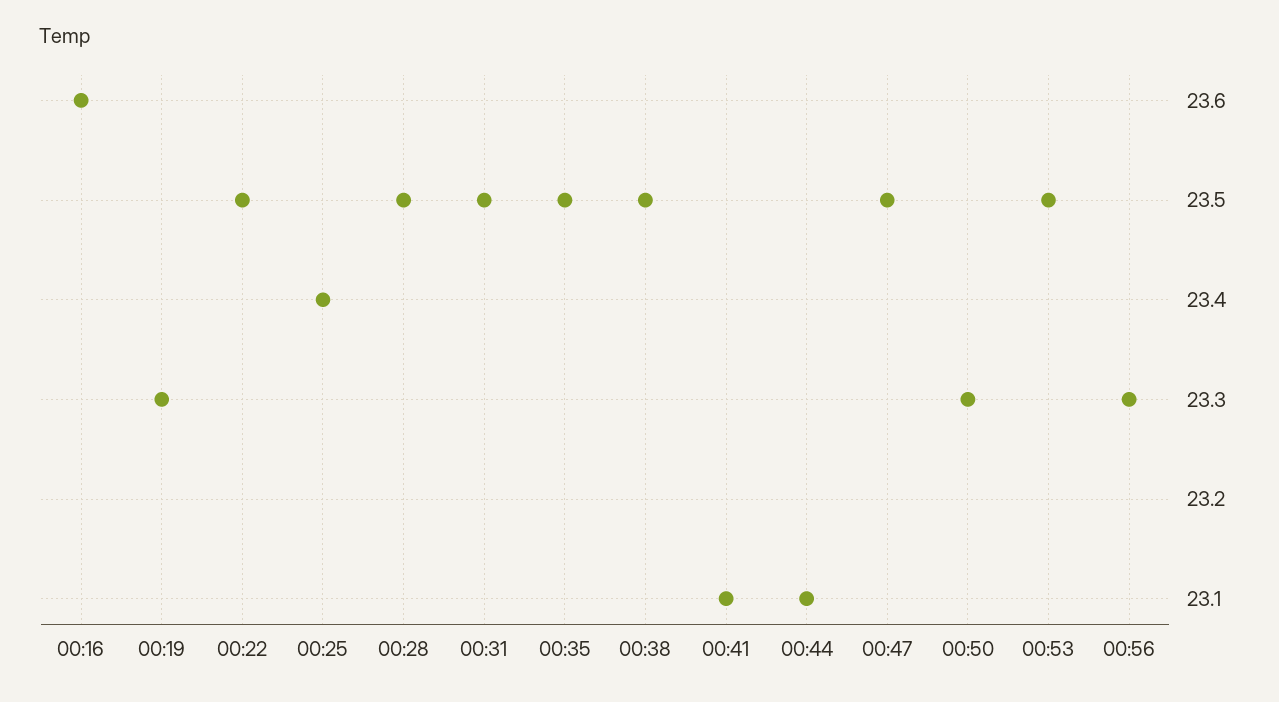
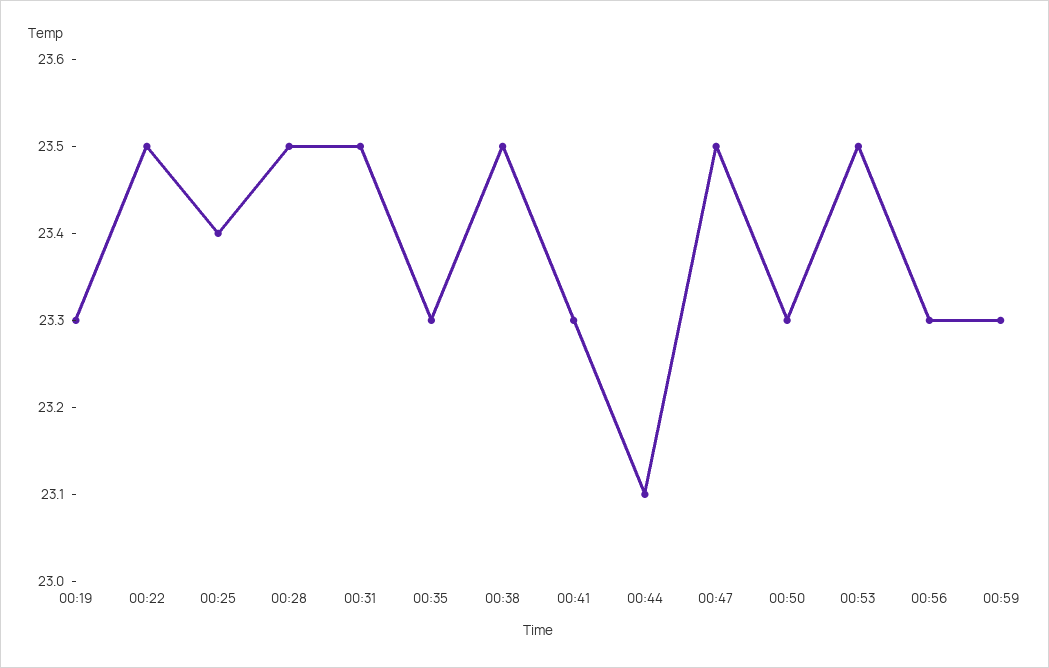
00:16: 23.6 -> none
00:35: 23.5 -> 23.3
00:41: 23.1 -> 23.3
00:59: none -> 23.3

